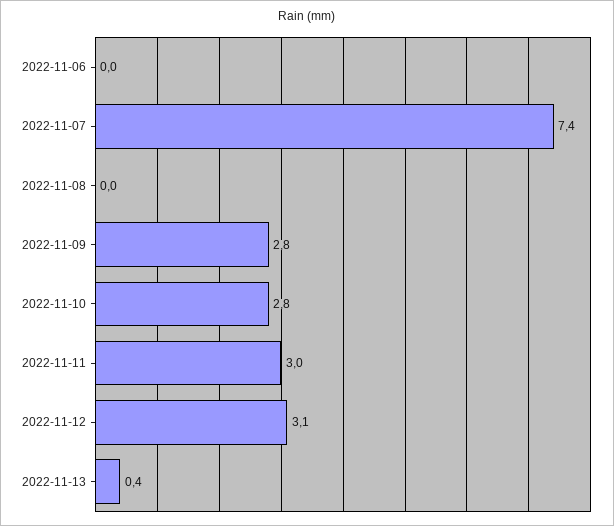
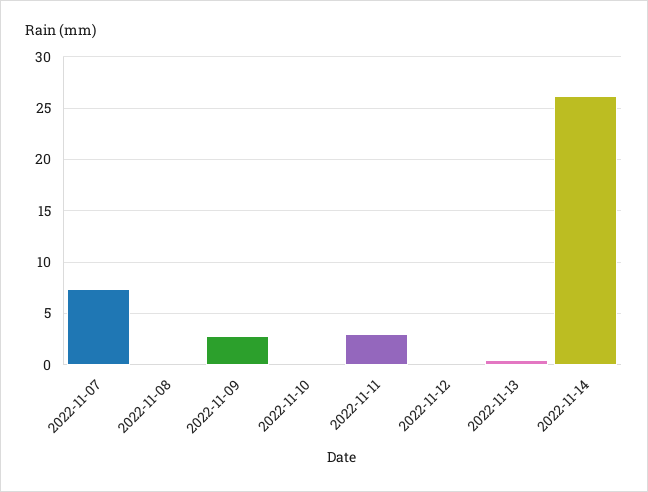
2022-11-06: 0 -> none
2022-11-10: 2.8 -> 0
2022-11-12: 3.1 -> 0
2022-11-14: none -> 26

